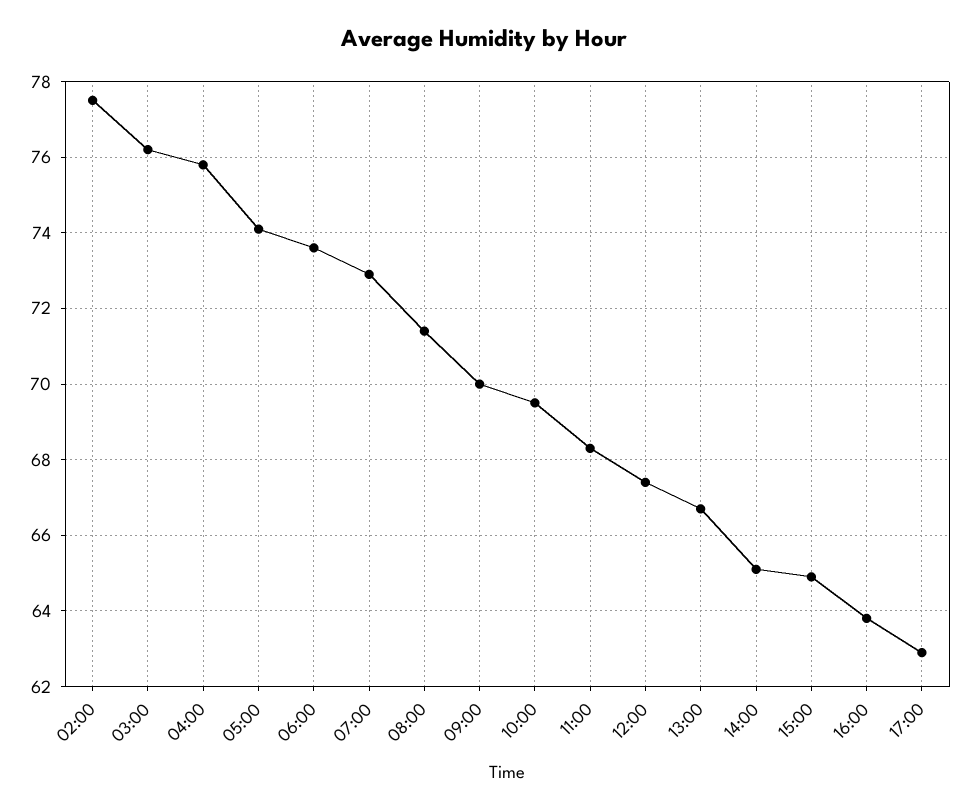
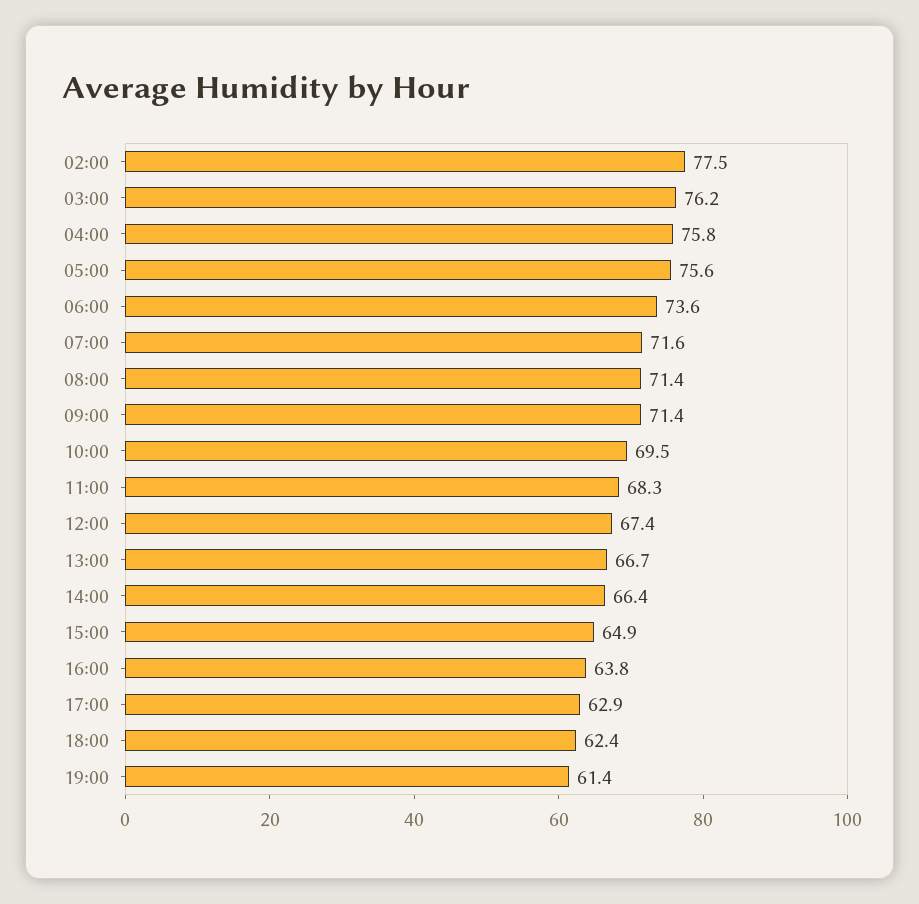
05:00: 74 -> 75.6
07:00: 73 -> 71.6
09:00: 70 -> 71.4
14:00: 65 -> 66.4
18:00: none -> 62.4
19:00: none -> 61.4

